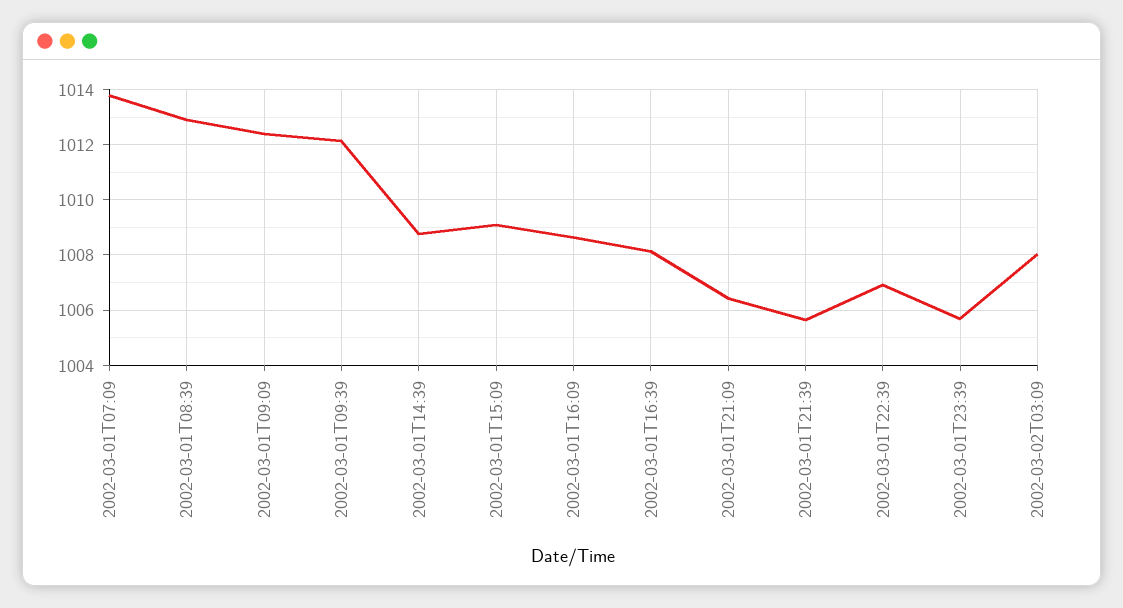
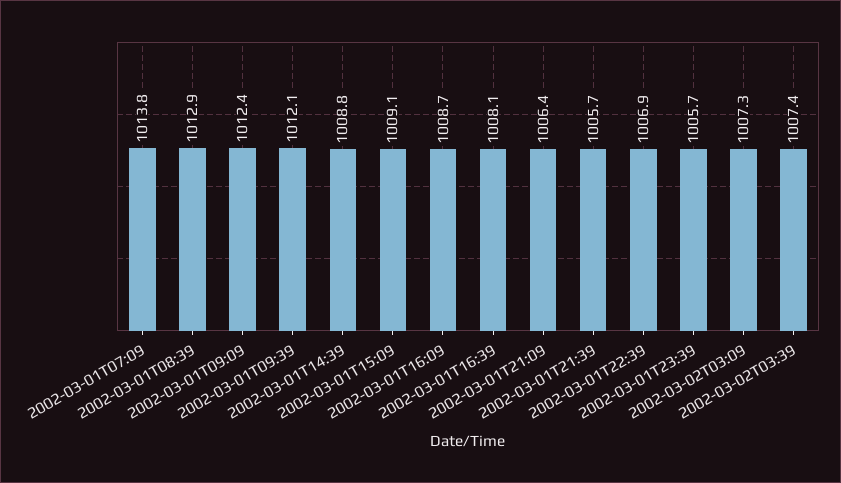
2002-03-02T03:09: 1008 -> 1007.3
2002-03-02T03:39: none -> 1007.4

